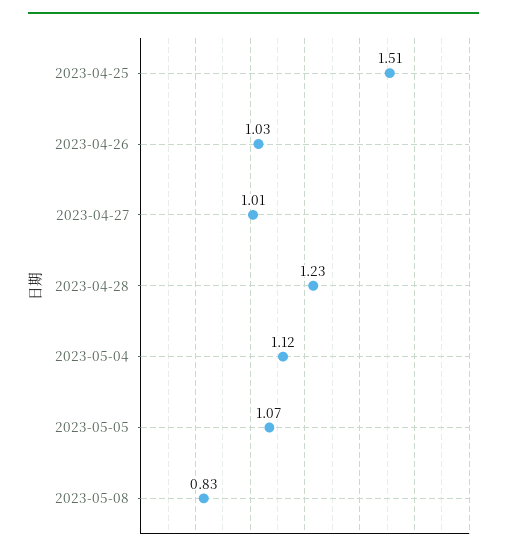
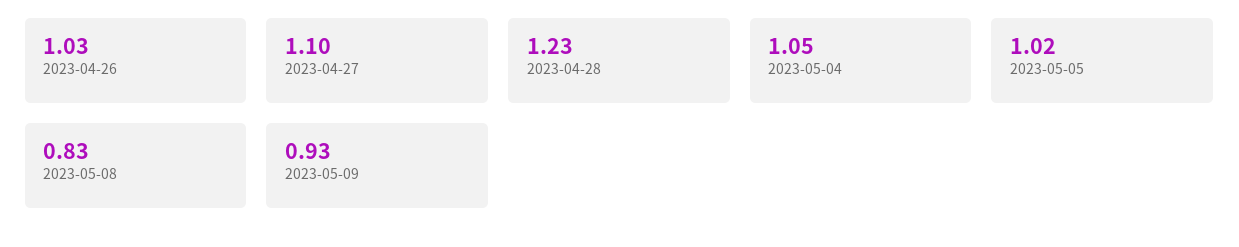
2023-04-25: 1.51 -> none
2023-04-27: 1.01 -> 1.1
2023-05-04: 1.12 -> 1.05
2023-05-05: 1.07 -> 1.02
2023-05-09: none -> 0.93

